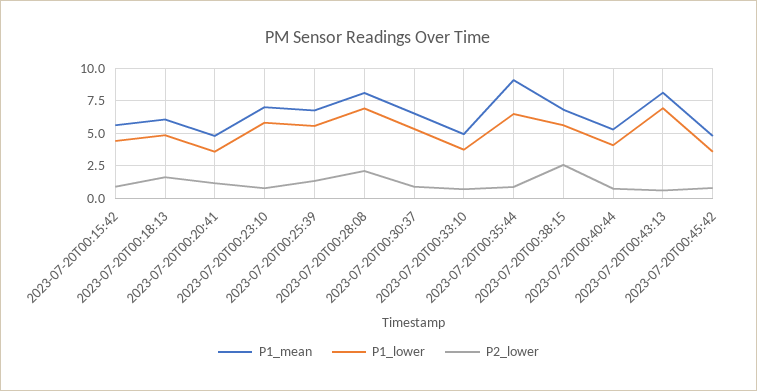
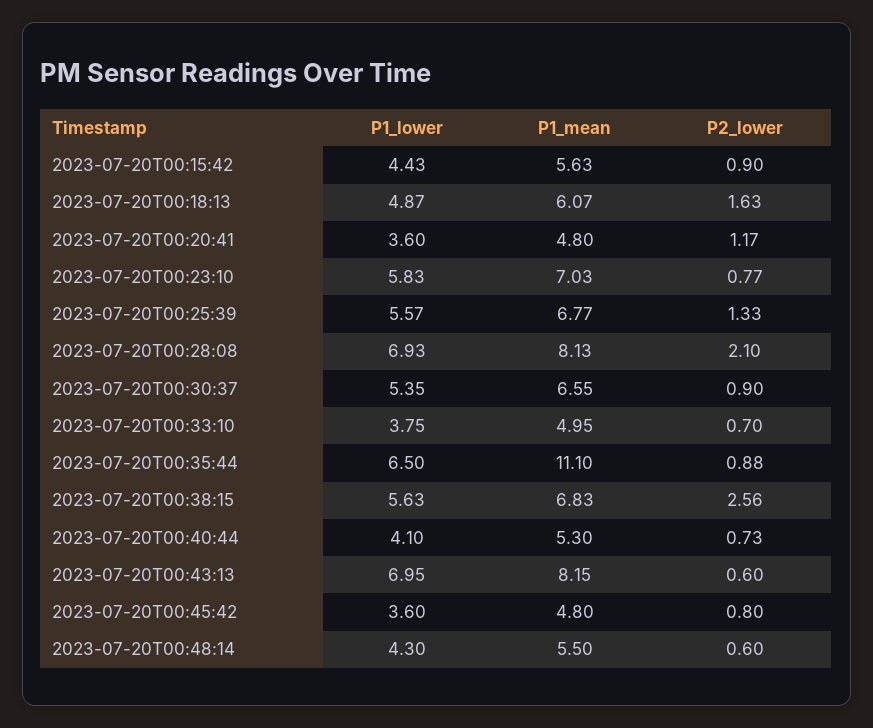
P1_mean, 2023-07-20T00:35:44: 9 -> 11.1
P1_lower, 2023-07-20T00:48:14: none -> 4.3
P1_mean, 2023-07-20T00:48:14: none -> 5.5
P2_lower, 2023-07-20T00:48:14: none -> 0.6

